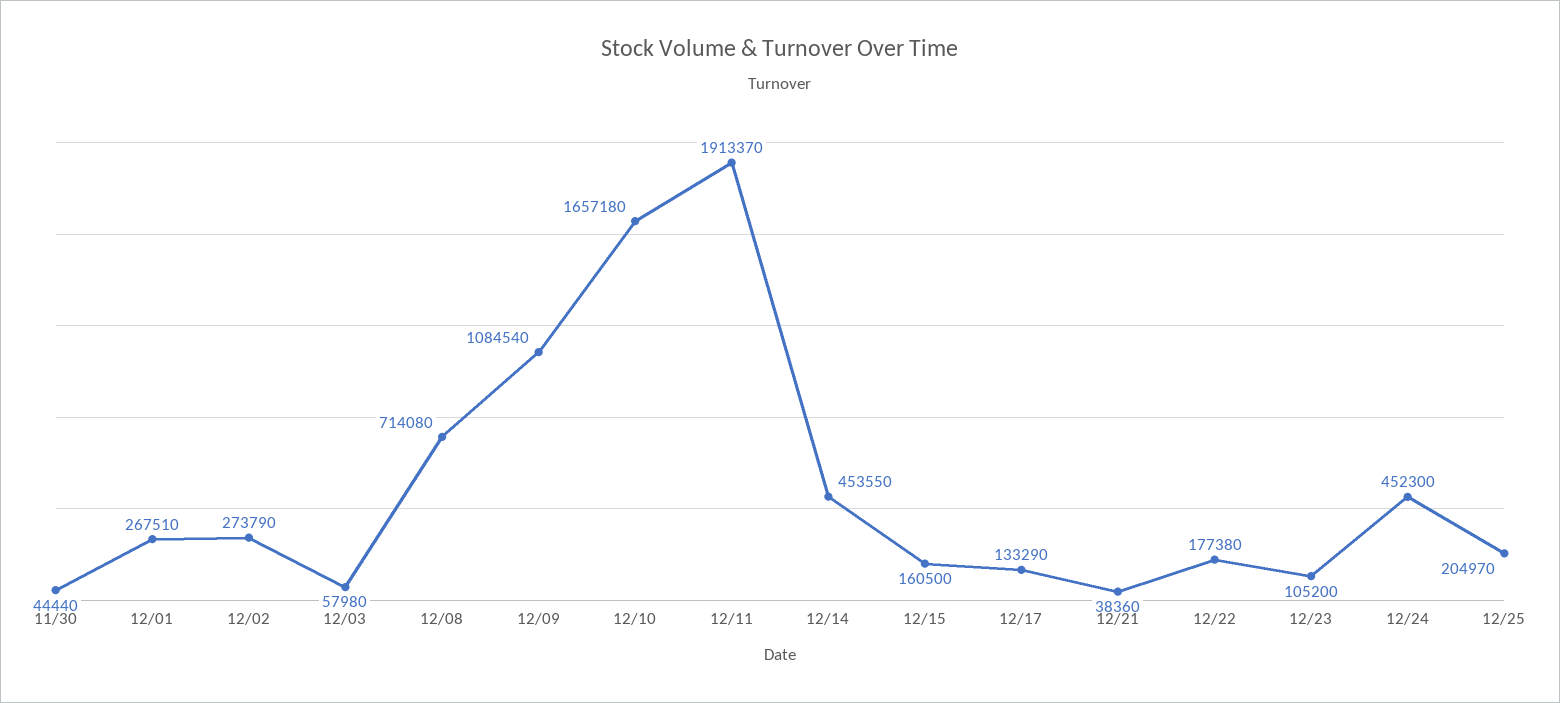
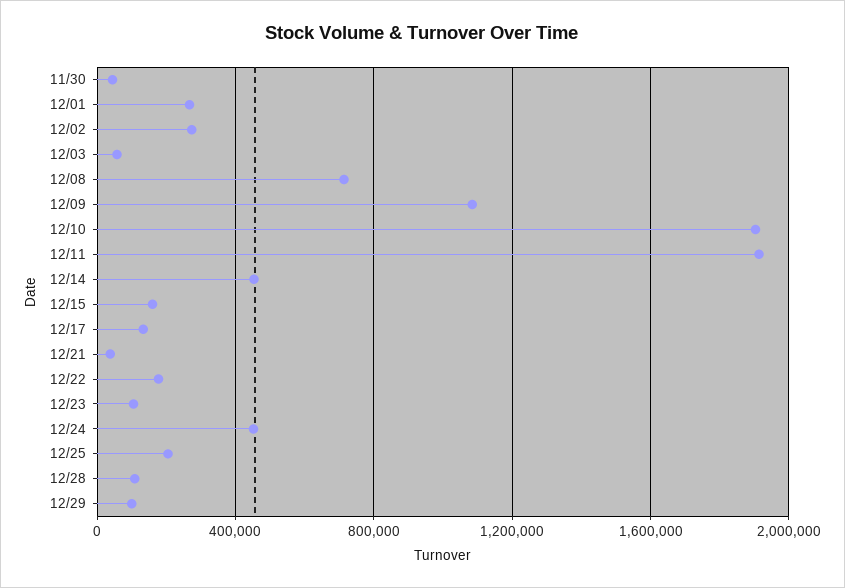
12/10: 1657180 -> 1900000
12/28: none -> 100000
12/29: none -> 100000

